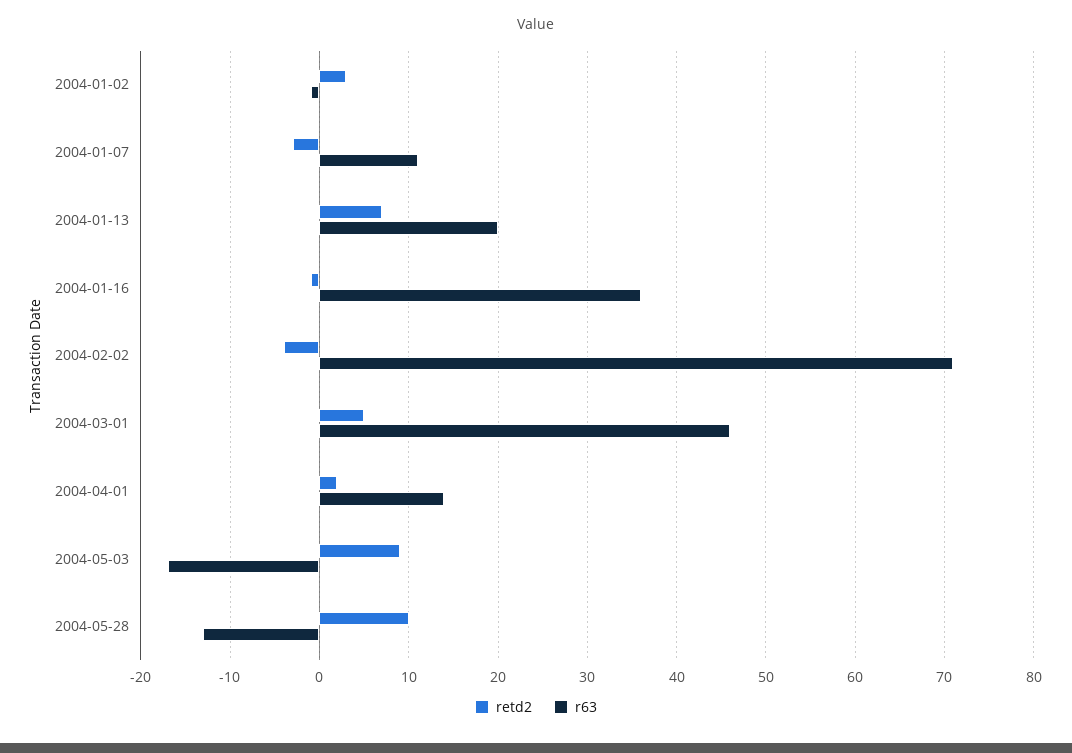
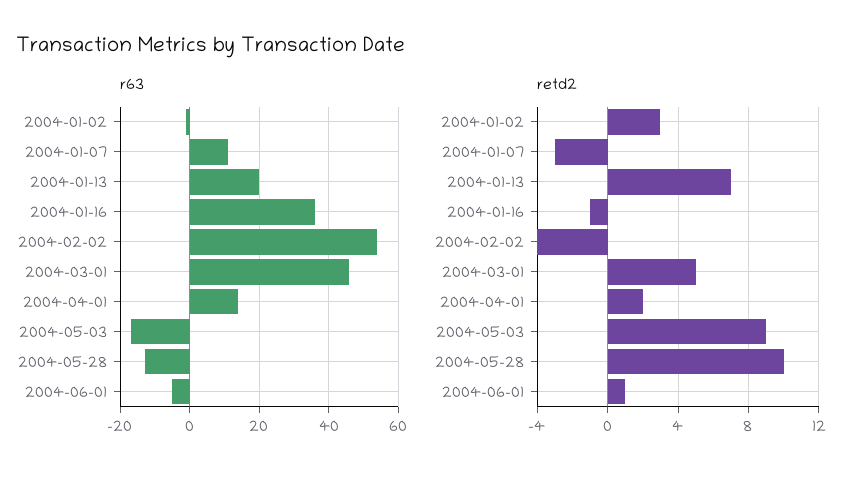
r63, 2004-02-02: 71 -> 55
r63, 2004-06-01: none -> -5
retd2, 2004-06-01: none -> 1

